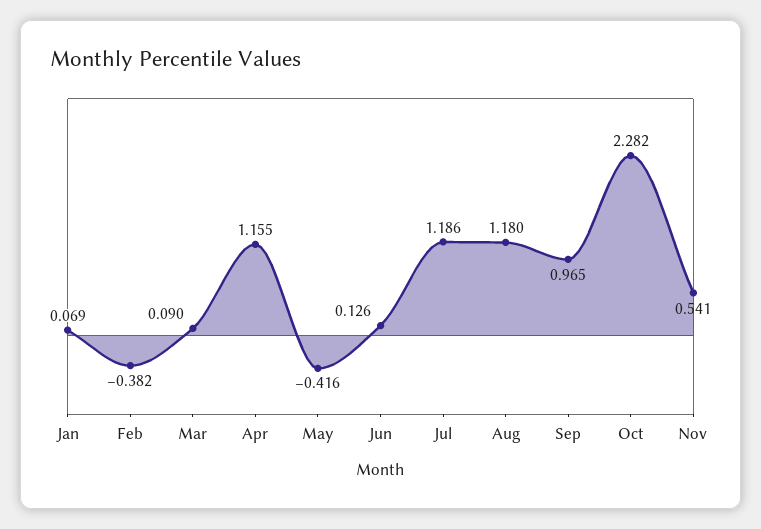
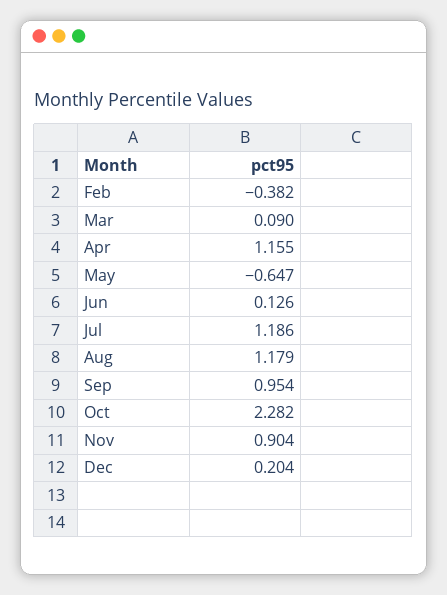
Jan: 0.069 -> none
May: -0.416 -> -0.647
Aug: 1.18 -> 1.179
Sep: 0.965 -> 0.954
Nov: 0.541 -> 0.904
Dec: none -> 0.204

